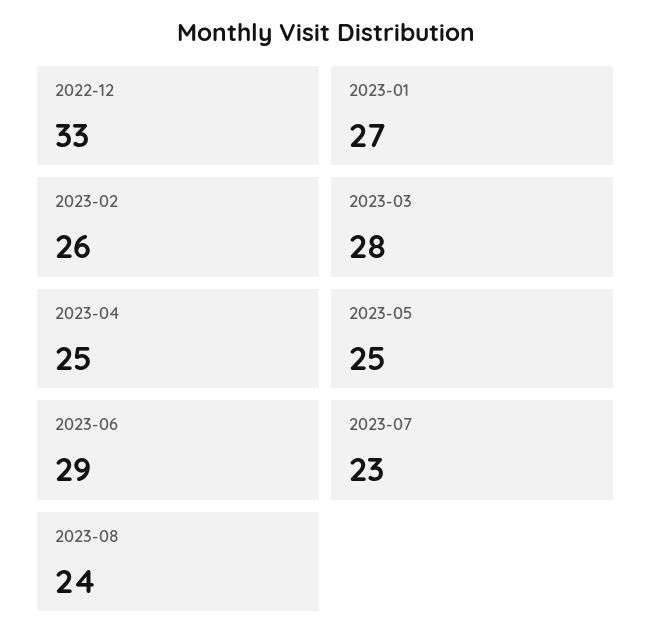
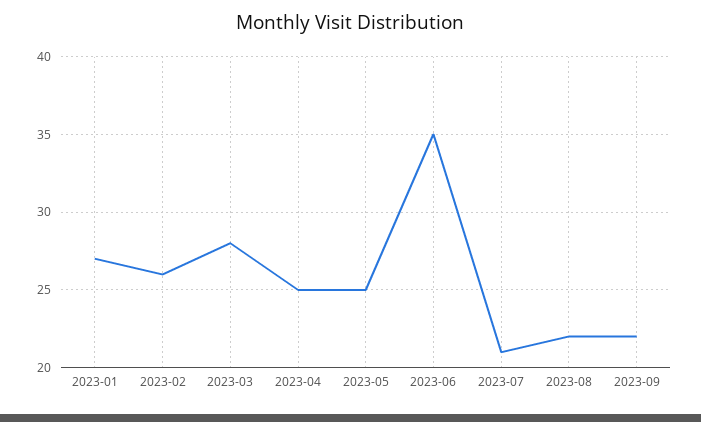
2022-12: 33 -> none
2023-06: 29 -> 35
2023-07: 23 -> 21
2023-08: 24 -> 22
2023-09: none -> 22

